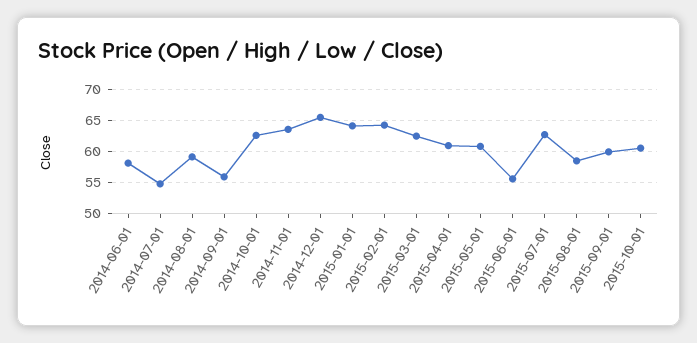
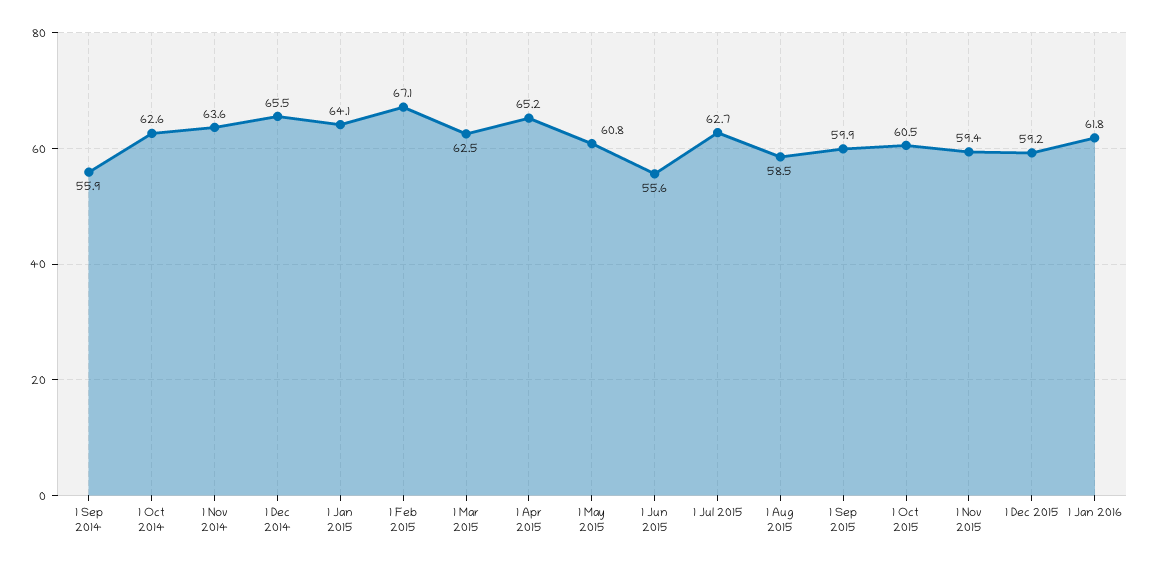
2014-06-01: 58 -> none
2014-07-01: 55 -> none
2014-08-01: 59 -> none
2015-02-01: 64 -> 67.1
2015-04-01: 61 -> 65.2
1 Nov 2015: none -> 59.4
1 Dec 2015: none -> 59.2
1 Jan 2016: none -> 61.8

